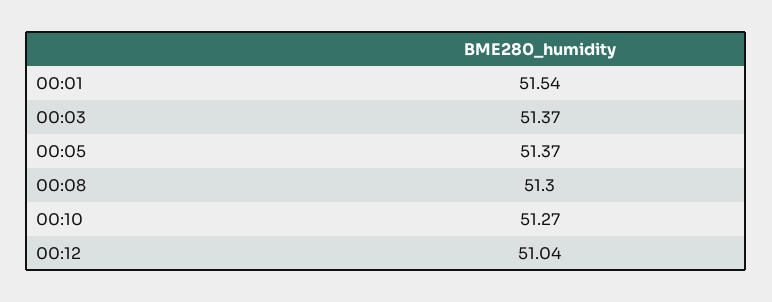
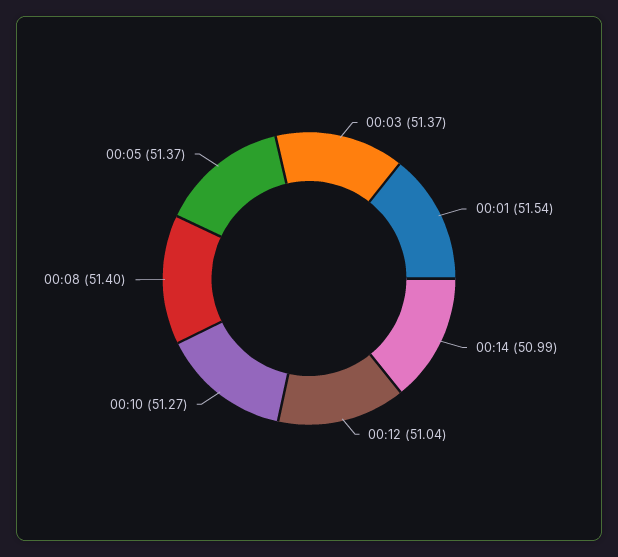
00:08: 51.3 -> 51.4
00:14: none -> 50.99

